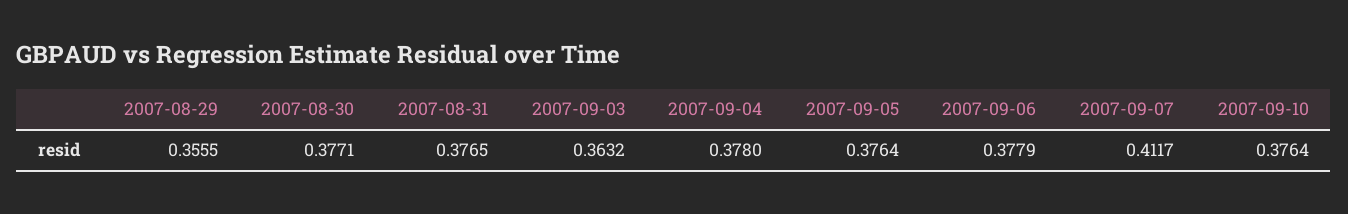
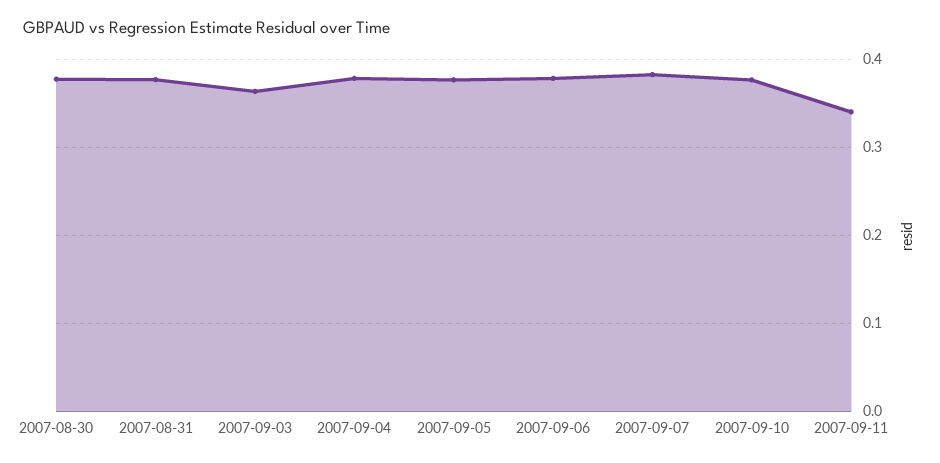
2007-08-29: 0.3555 -> none
2007-09-07: 0.4117 -> 0.38
2007-09-11: none -> 0.34

